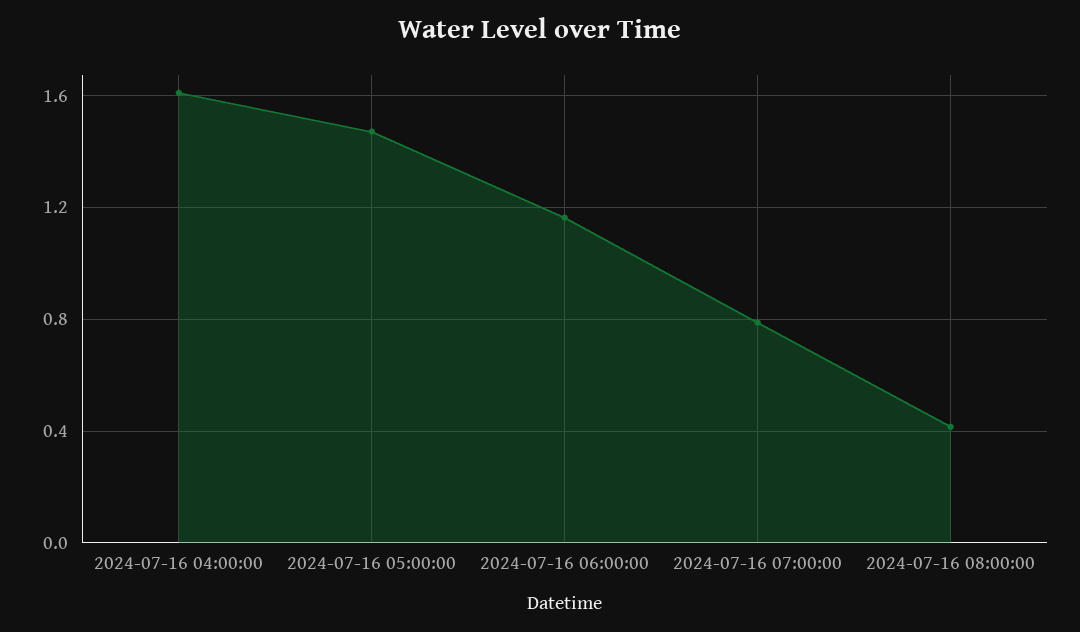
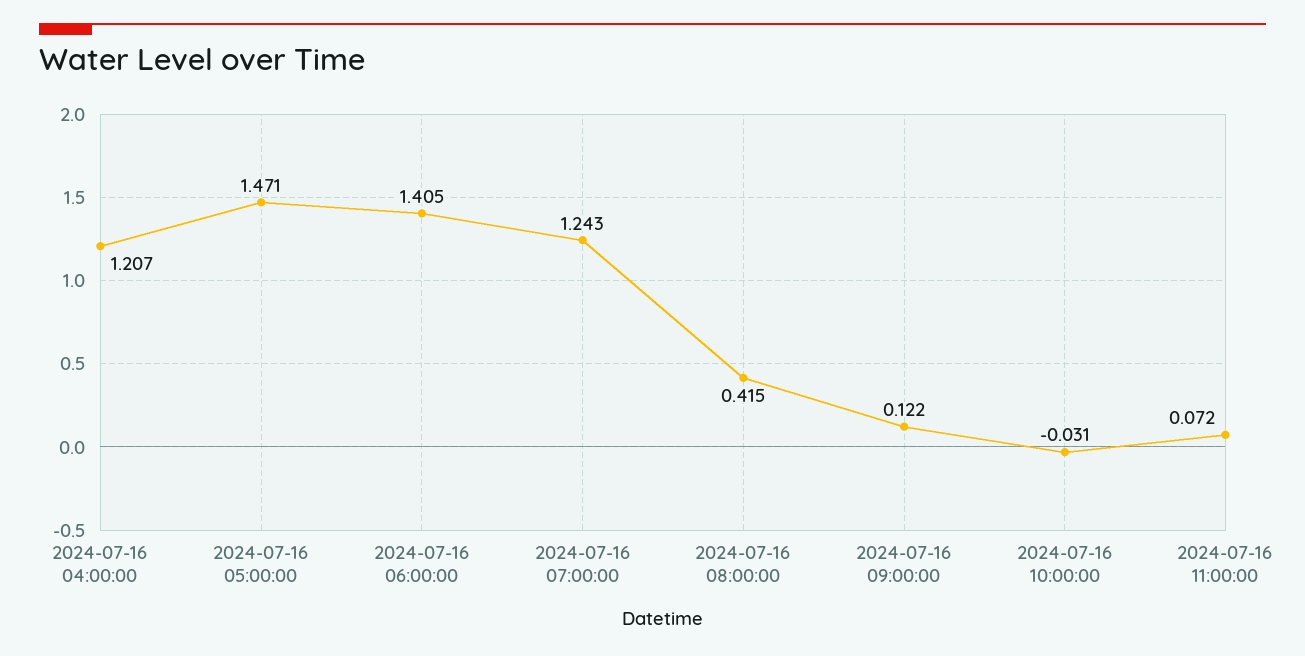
2024-07-16 04:00:00: 1.6 -> 1.207
2024-07-16 06:00:00: 1.15 -> 1.405
2024-07-16 07:00:00: 0.8 -> 1.243
2024-07-16 09:00:00: none -> 0.122
2024-07-16 10:00:00: none -> -0.031
2024-07-16 11:00:00: none -> 0.072

